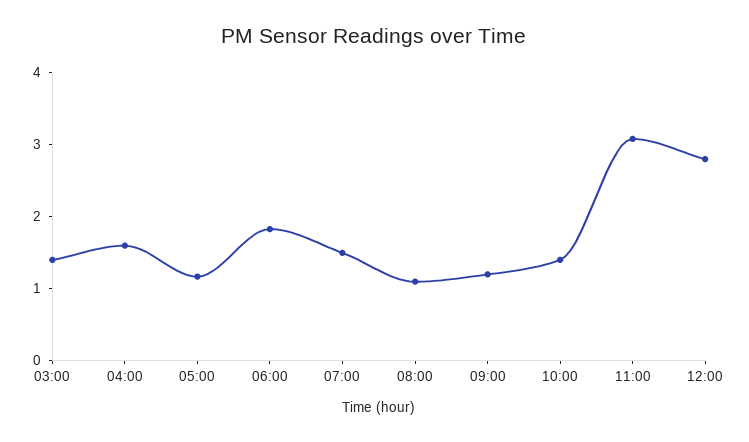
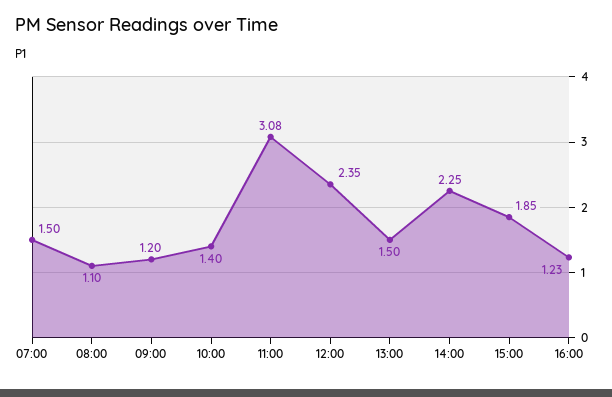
03:00: 1.4 -> none
04:00: 1.6 -> none
05:00: 1.2 -> none
06:00: 1.8 -> none
12:00: 2.8 -> 2.35
13:00: none -> 1.5
14:00: none -> 2.25
15:00: none -> 1.85
16:00: none -> 1.23

